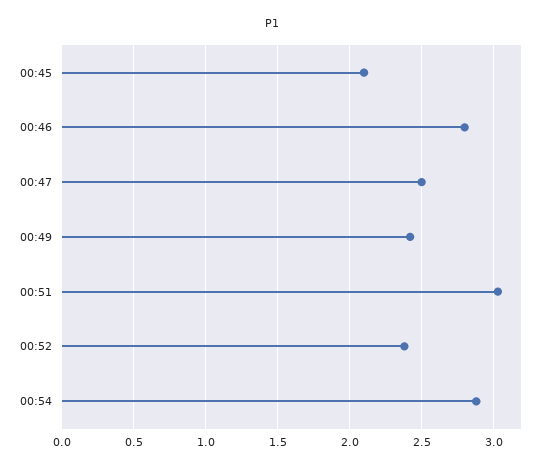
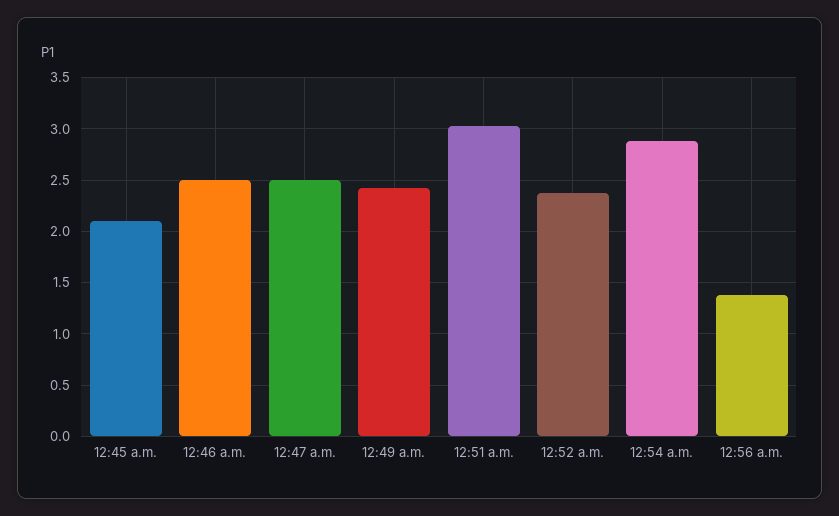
00:46: 2.8 -> 2.5
12:56 a.m.: none -> 1.4

